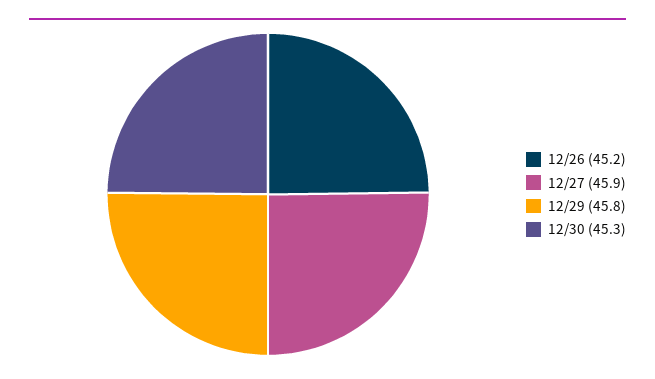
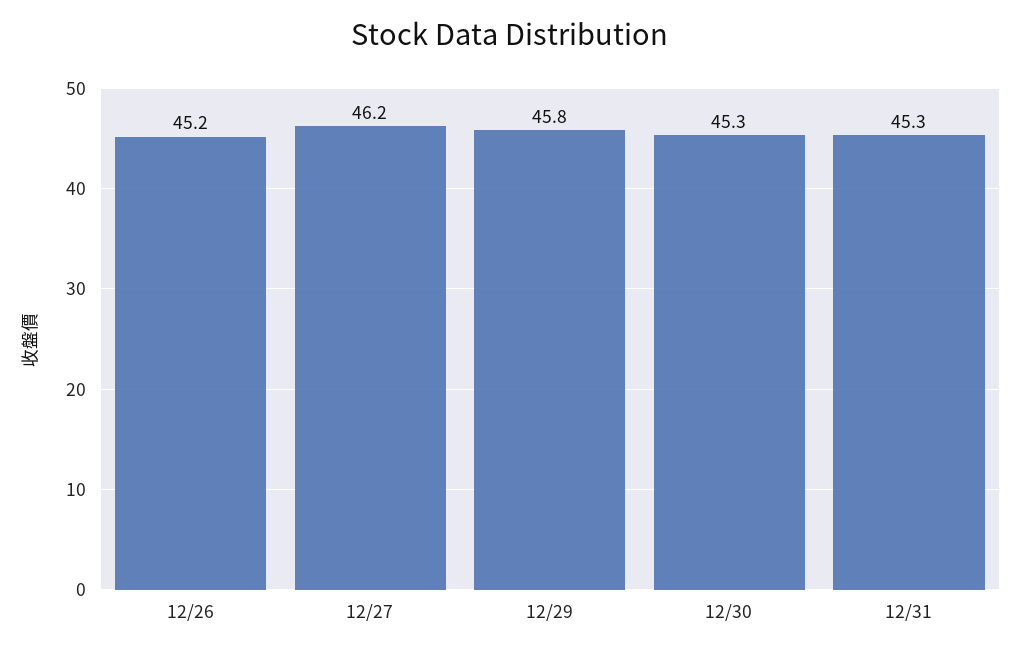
12/27: 45.9 -> 46.2
12/31: none -> 45.3

